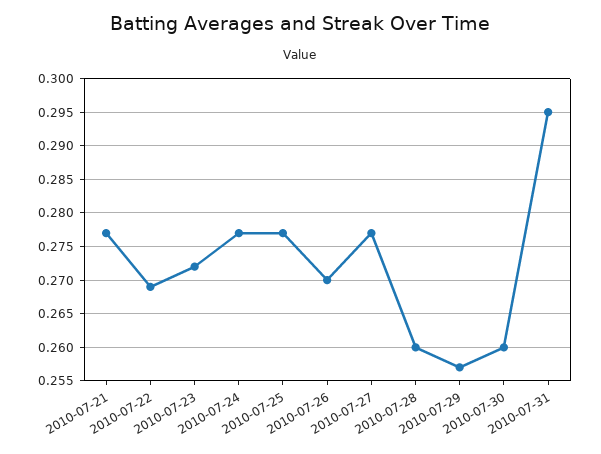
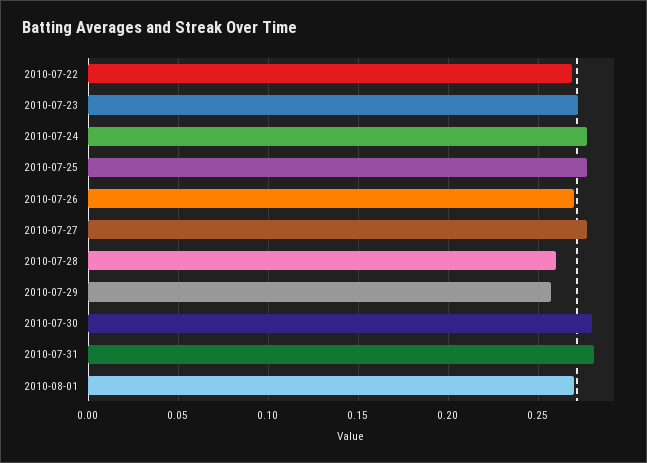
2010-07-21: 0.277 -> none
2010-07-30: 0.26 -> 0.28
2010-07-31: 0.295 -> 0.28
2010-08-01: none -> 0.27

